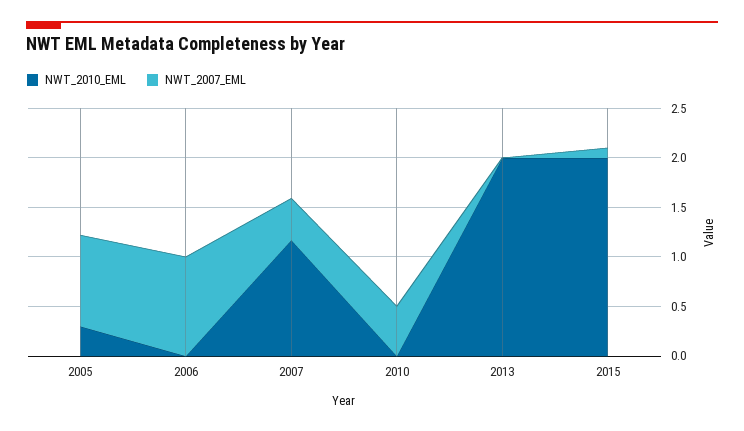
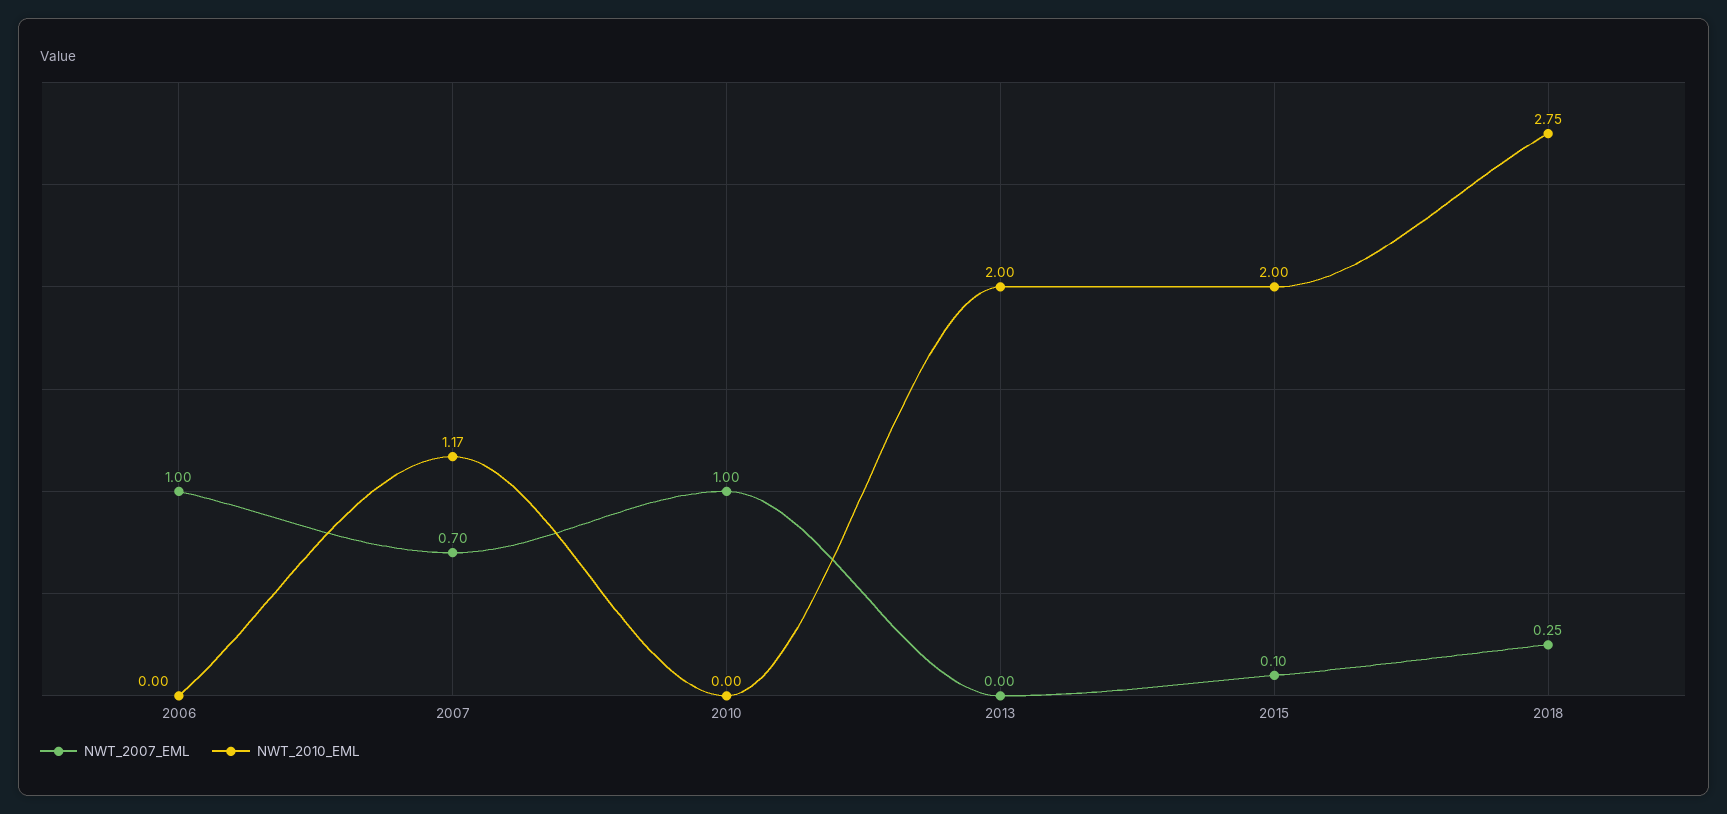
NWT_2010_EML, 2005: 0.3 -> none
NWT_2007_EML, 2005: 0.9 -> none
NWT_2007_EML, 2007: 0.4 -> 0.7
NWT_2007_EML, 2010: 0.5 -> 1
NWT_2007_EML, 2018: none -> 0.25
NWT_2010_EML, 2018: none -> 2.75

